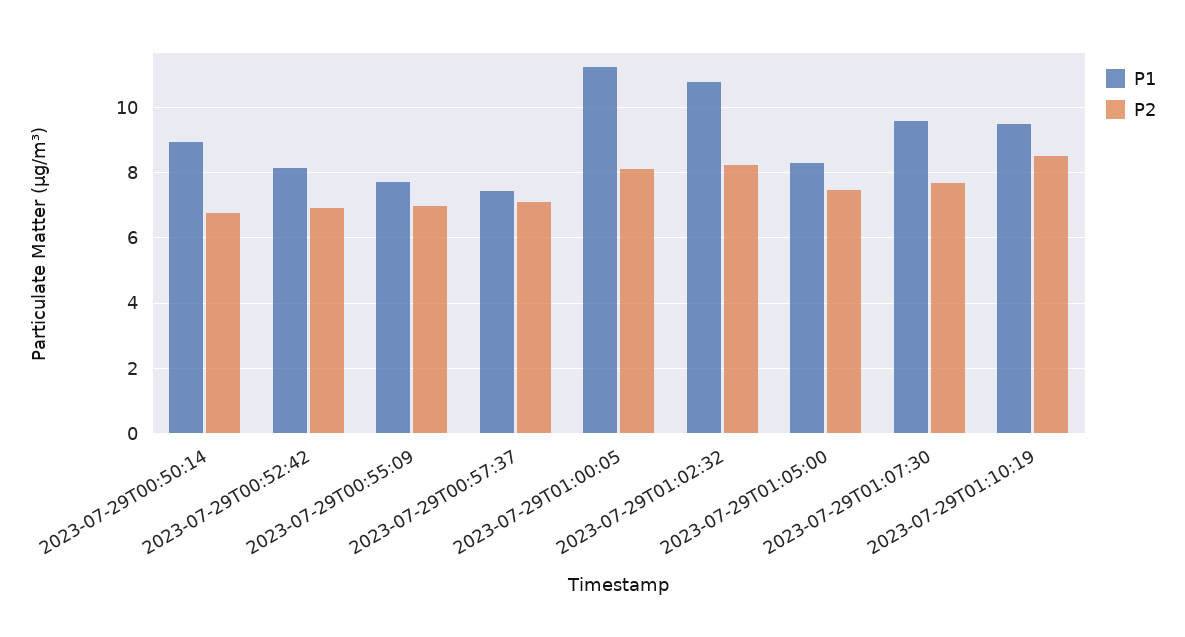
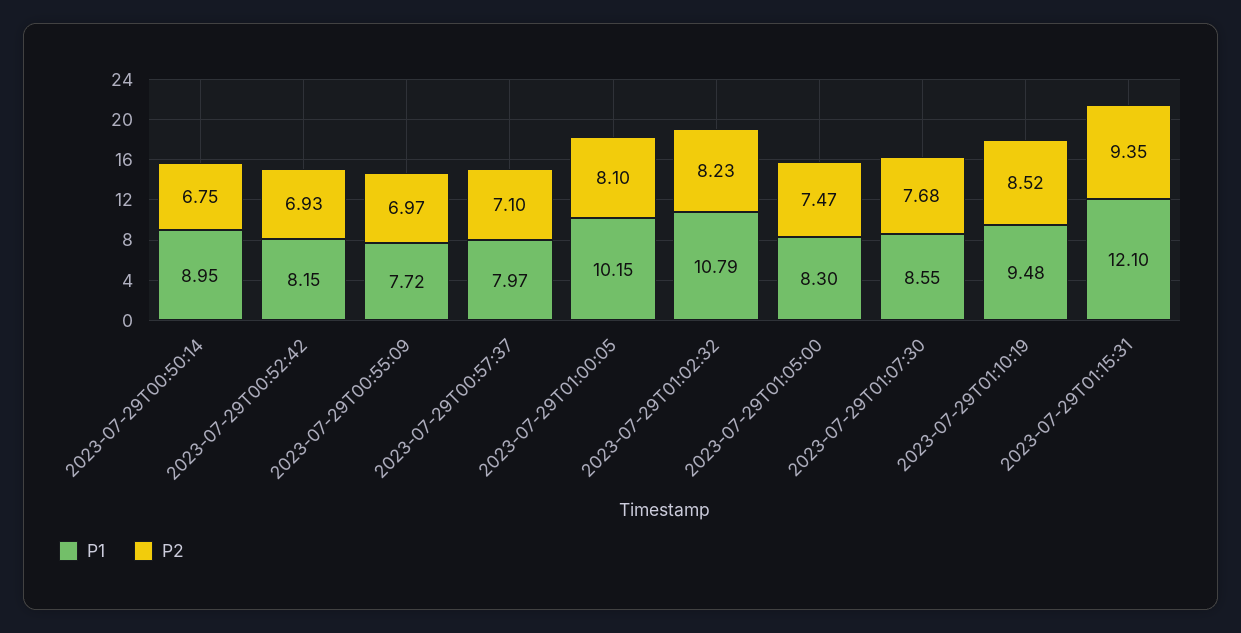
P1, 2023-07-29T00:57:37: 7.4 -> 7.97
P1, 2023-07-29T01:00:05: 11.2 -> 10.15
P1, 2023-07-29T01:07:30: 9.6 -> 8.55
P1, 2023-07-29T01:15:31: none -> 12.1
P2, 2023-07-29T01:15:31: none -> 9.35

